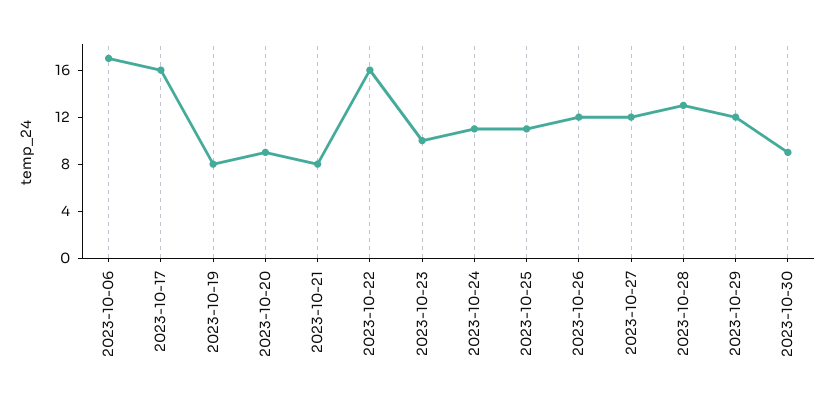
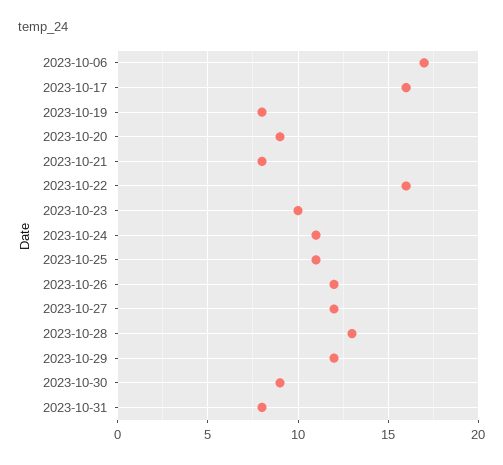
2023-10-31: none -> 8

